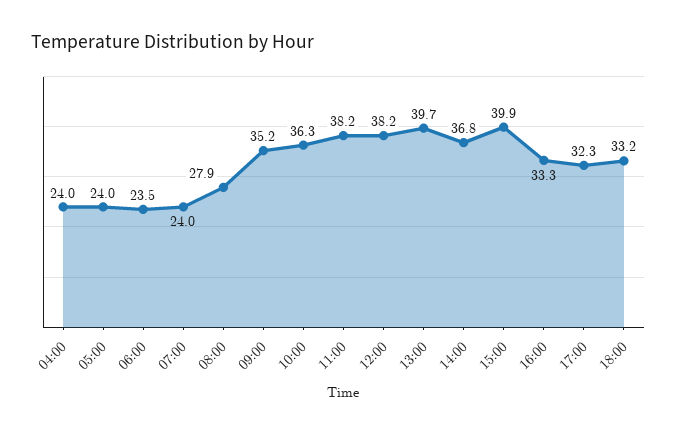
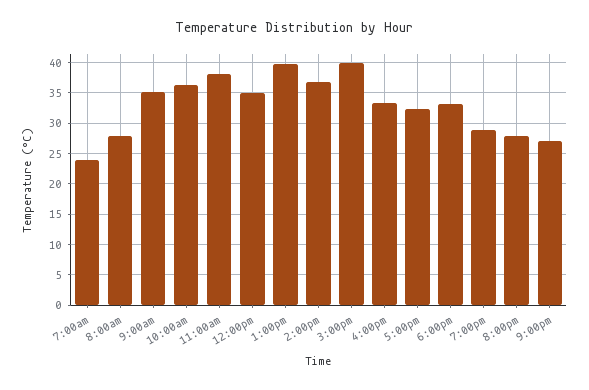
04:00: 24 -> none
05:00: 24 -> none
06:00: 23.5 -> none
12:00: 38.2 -> 35
7:00pm: none -> 29
8:00pm: none -> 28
9:00pm: none -> 27

